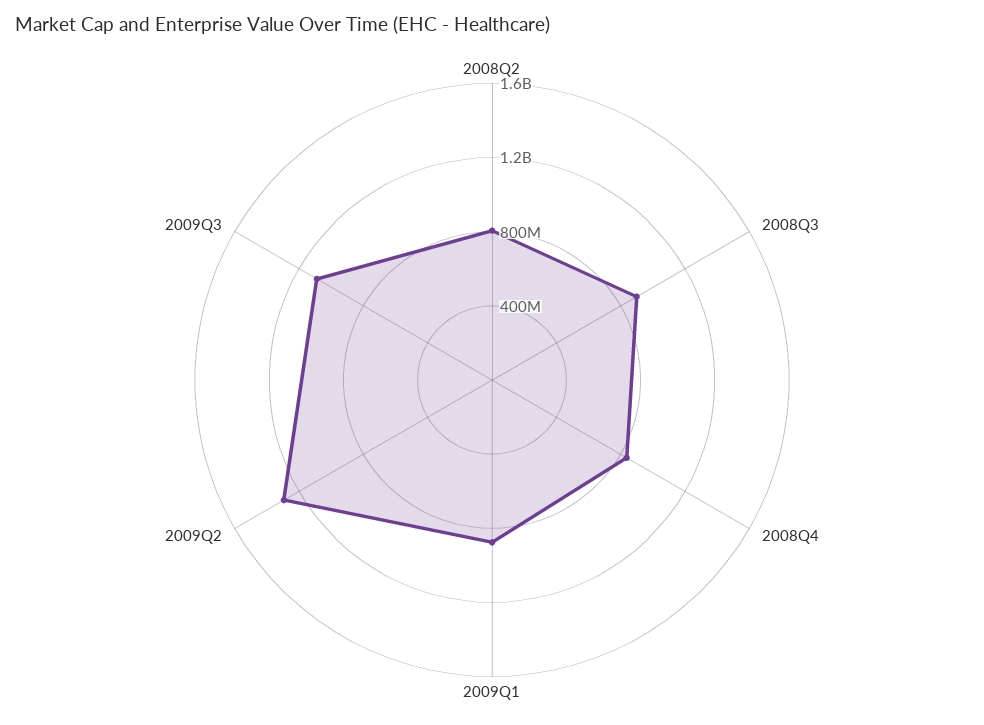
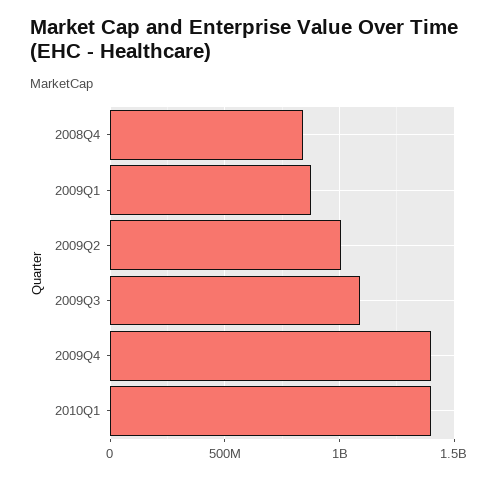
2008Q2: 800000000 -> none
2008Q3: 900000000 -> none
2009Q2: 1300000000 -> 1000000000
2009Q4: none -> 1400000000
2010Q1: none -> 1400000000

